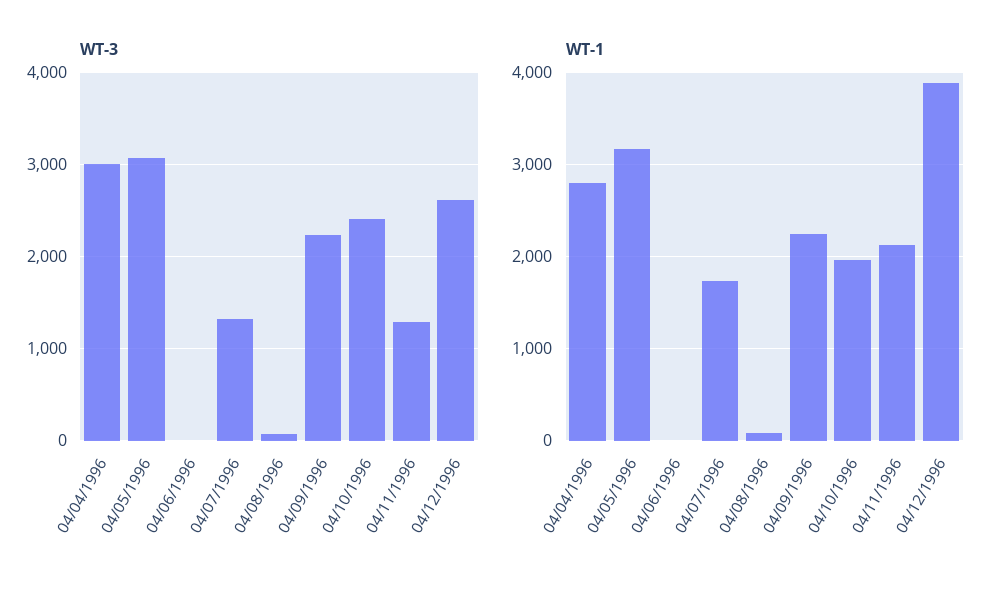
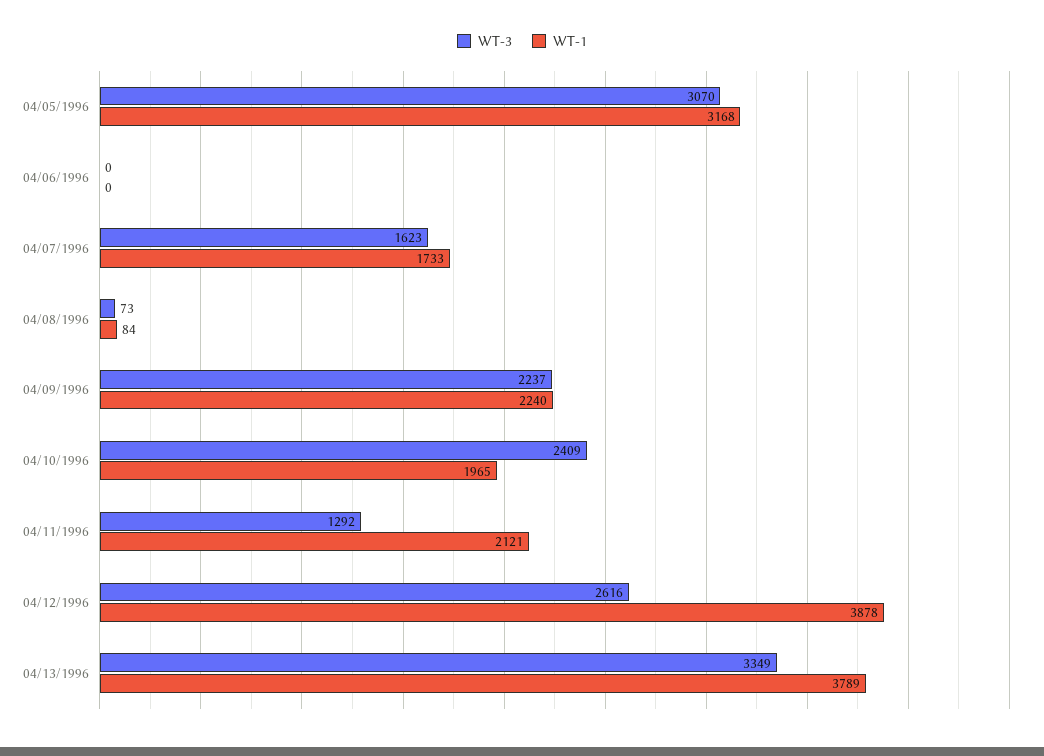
WT-3, 04/04/1996: 3000 -> none
WT-3, 04/07/1996: 1300 -> 1623
WT-1, 04/04/1996: 2800 -> none
WT-3, 04/13/1996: none -> 3349
WT-1, 04/13/1996: none -> 3789

